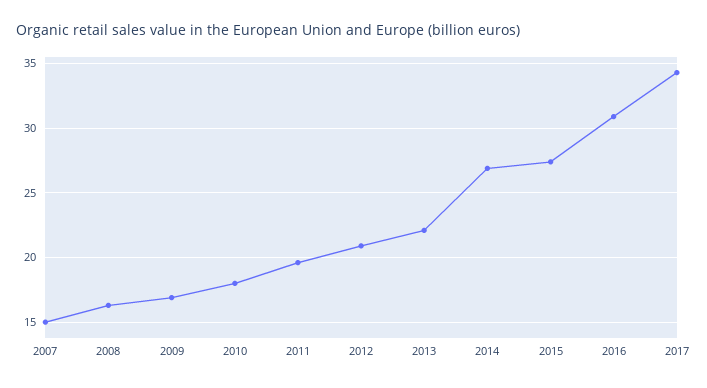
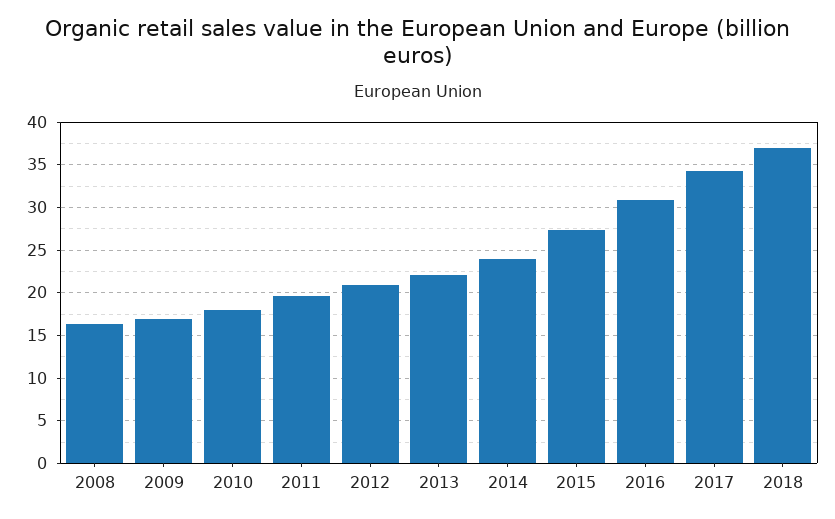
2007: 15 -> none
2014: 27 -> 24
2018: none -> 37

